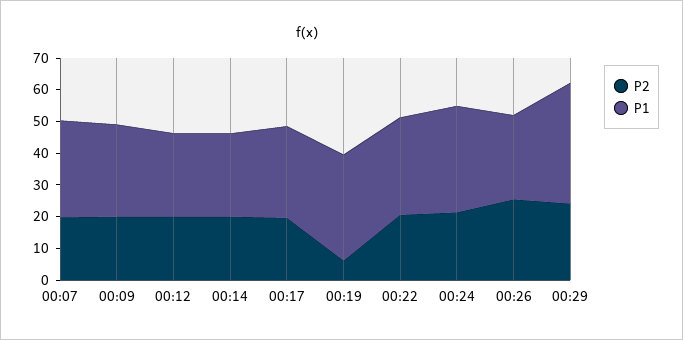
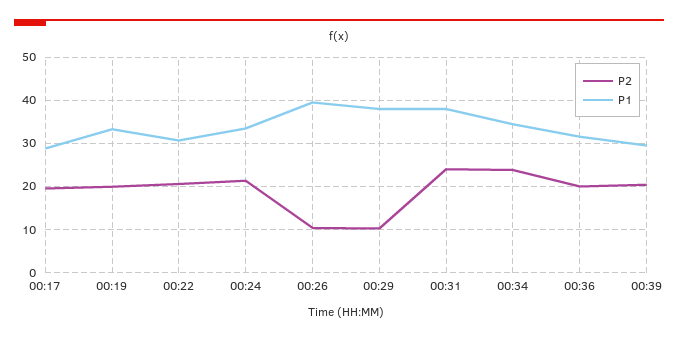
P2, 00:07: 20 -> none
P1, 00:07: 30 -> none
P2, 00:09: 20 -> none
P1, 00:09: 30 -> none
P2, 00:12: 20 -> none
P1, 00:12: 25 -> none
P2, 00:14: 20 -> none
P1, 00:14: 25 -> none
P2, 00:19: 5 -> 20
P2, 00:26: 25 -> 10
P1, 00:26: 25 -> 40
P2, 00:29: 25 -> 10
P2, 00:31: none -> 24
P1, 00:31: none -> 38
P2, 00:34: none -> 24
P1, 00:34: none -> 34
P2, 00:36: none -> 20
P1, 00:36: none -> 32
P2, 00:39: none -> 20
P1, 00:39: none -> 30

